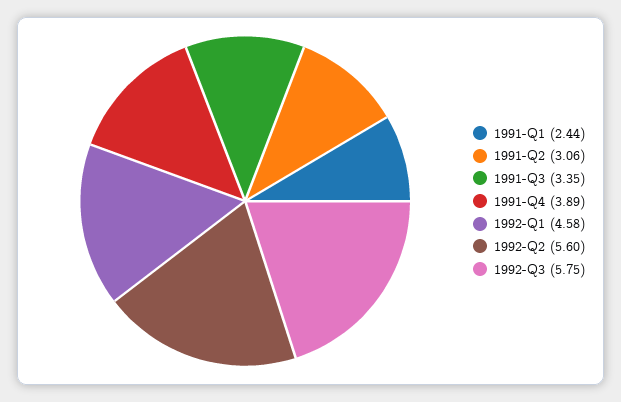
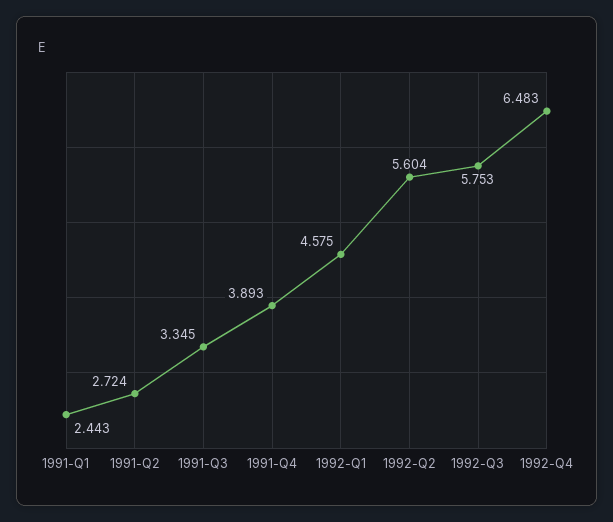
1991-Q2: 3.06 -> 2.724
1992-Q4: none -> 6.483

